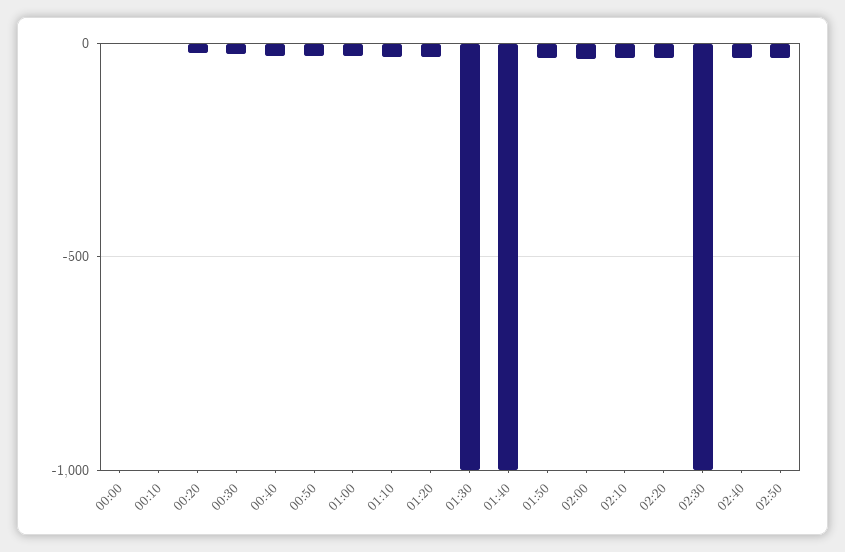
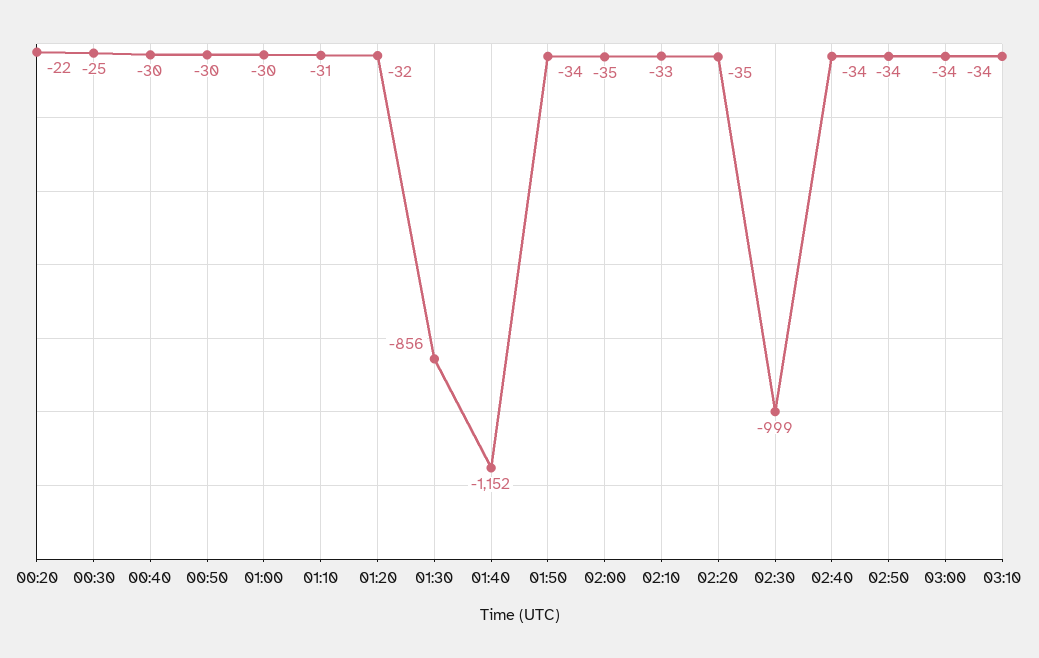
00:00: 0 -> none
00:10: 0 -> none
01:30: -1000 -> -856
01:40: -1000 -> -1152
03:00: none -> -34
03:10: none -> -34

